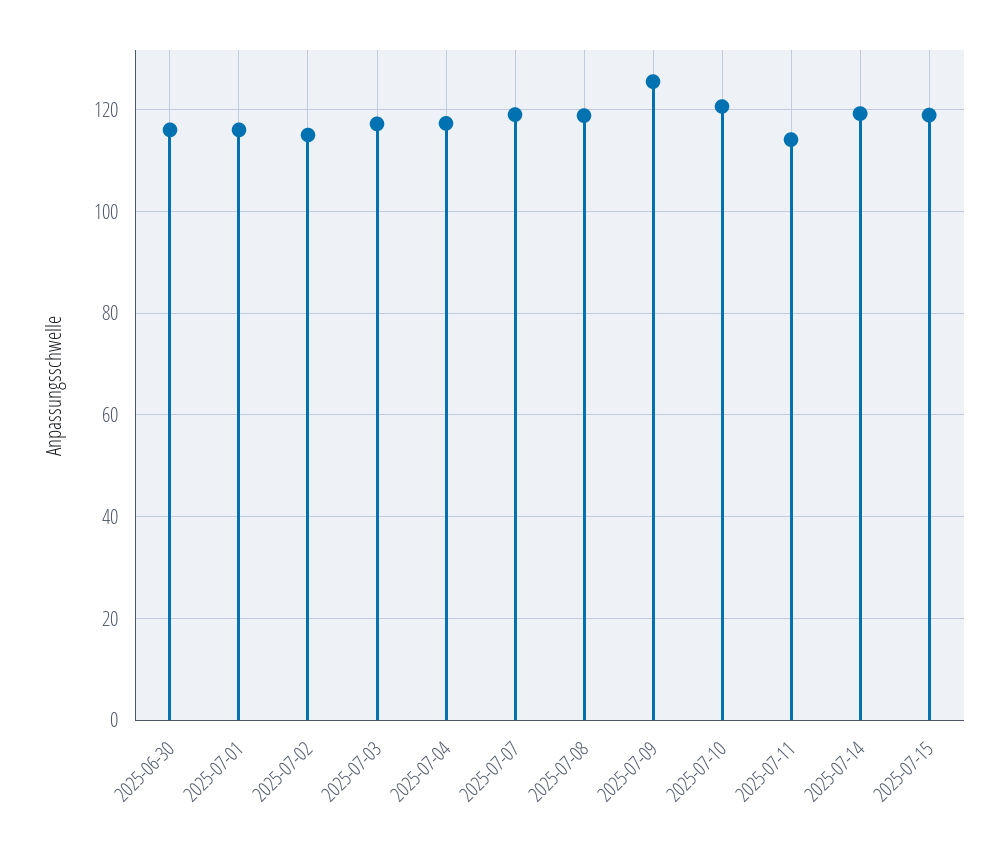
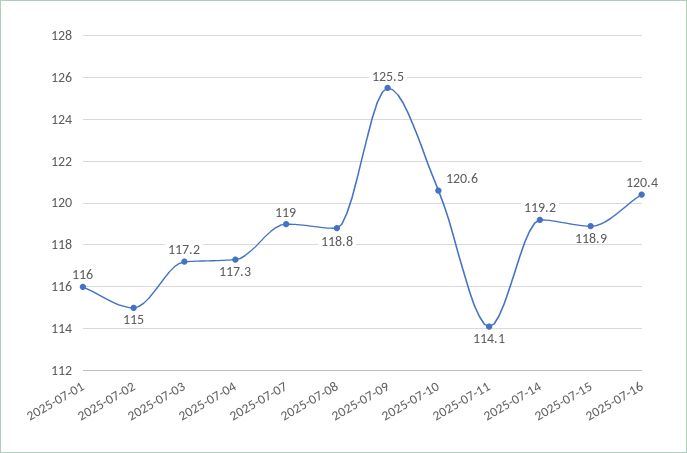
2025-06-30: 116 -> none
2025-07-16: none -> 120.4

